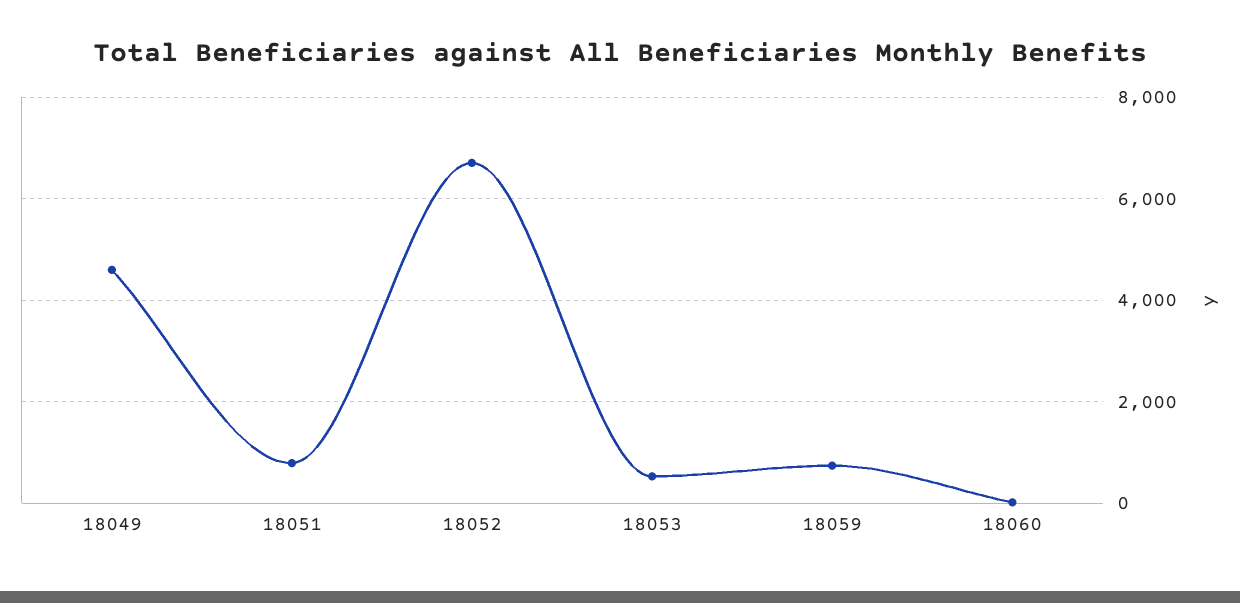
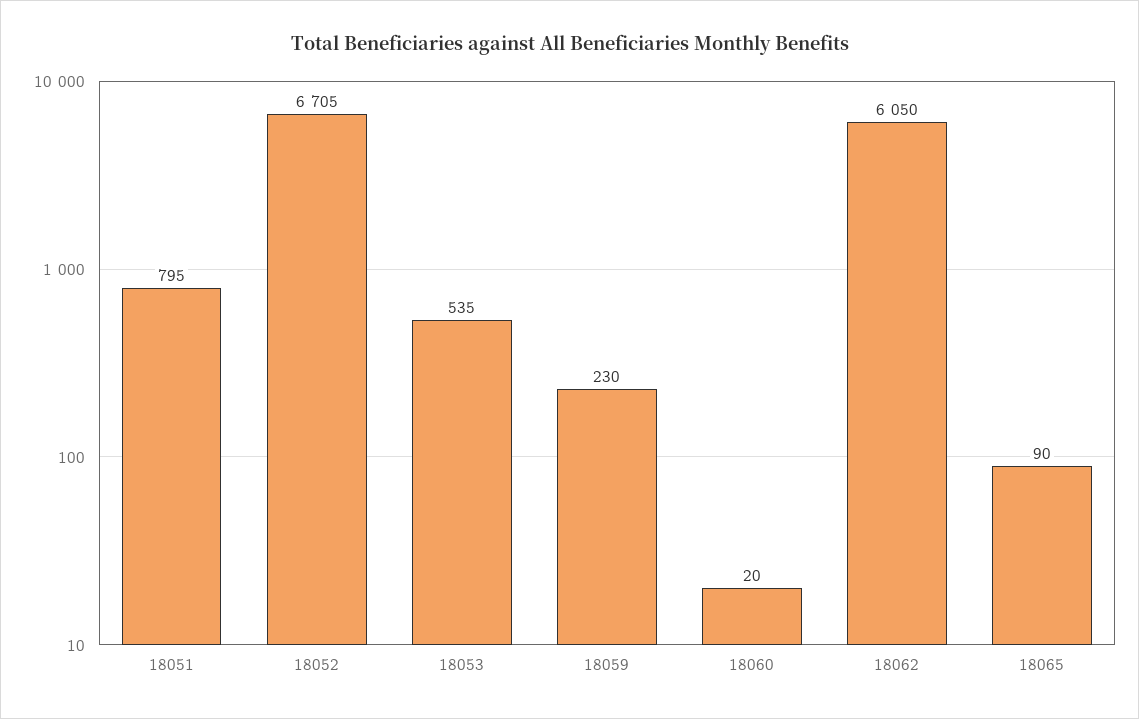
18049: 4600 -> none
18059: 800 -> 230
18062: none -> 6050
18065: none -> 90

